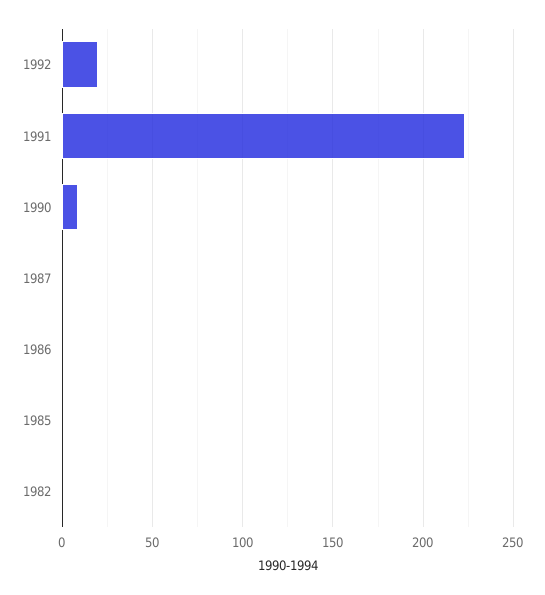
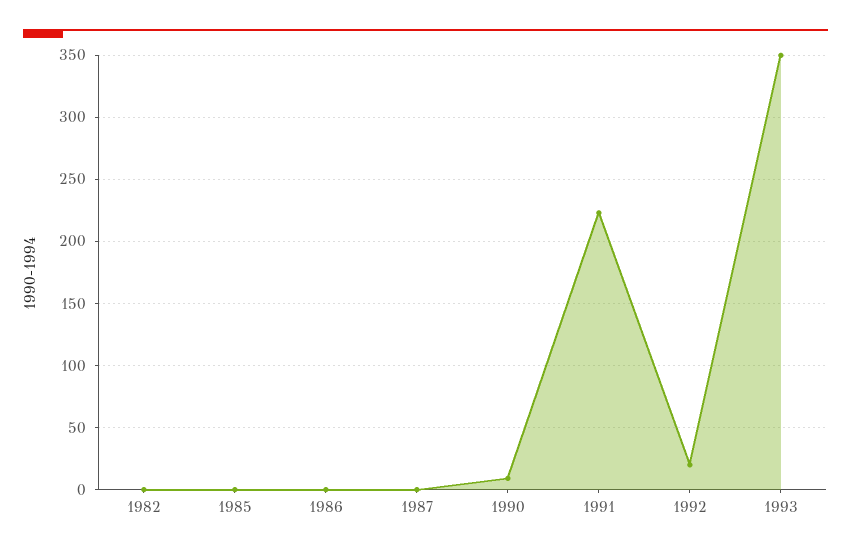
1993: none -> 350

